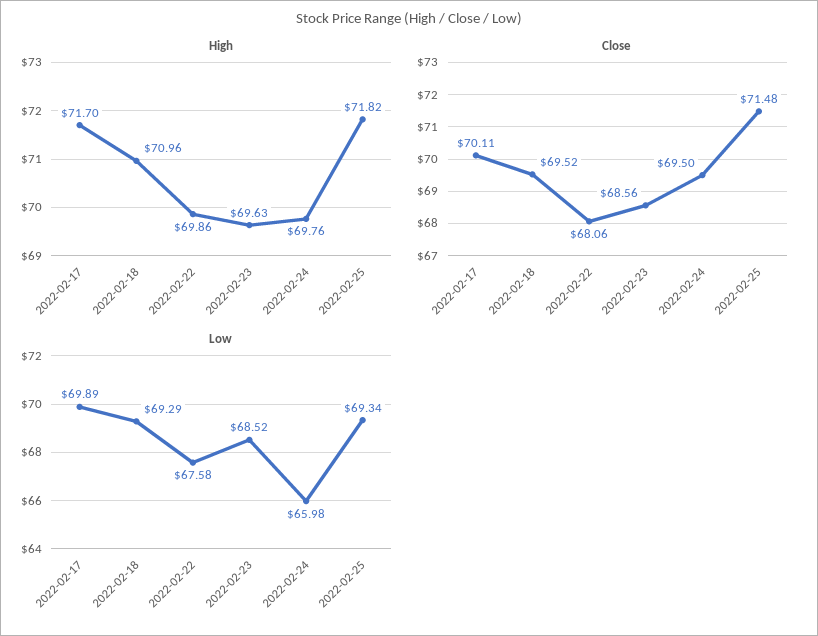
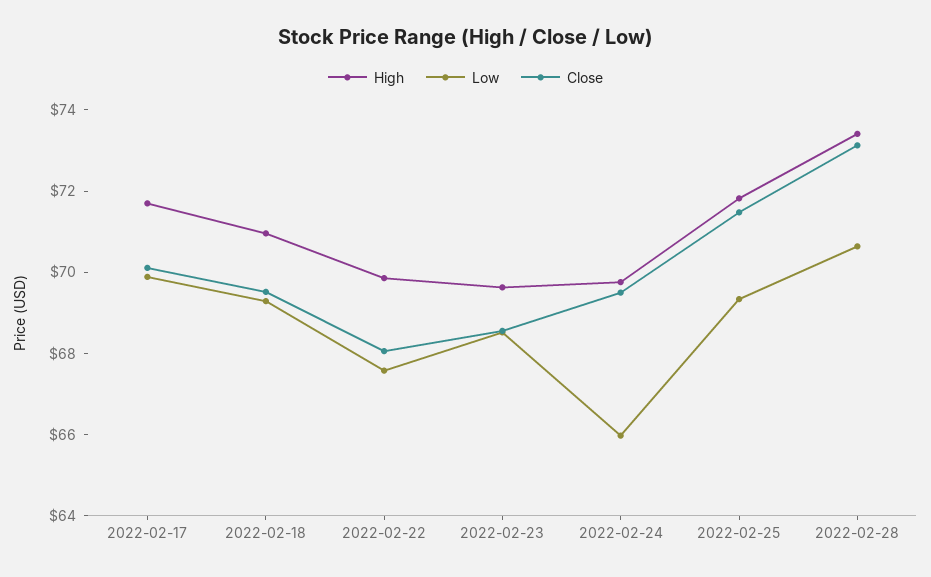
High, 2022-02-28: none -> 73.5
Low, 2022-02-28: none -> 70.5
Close, 2022-02-28: none -> 73

